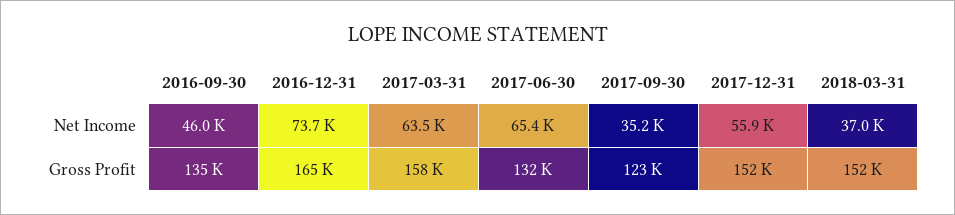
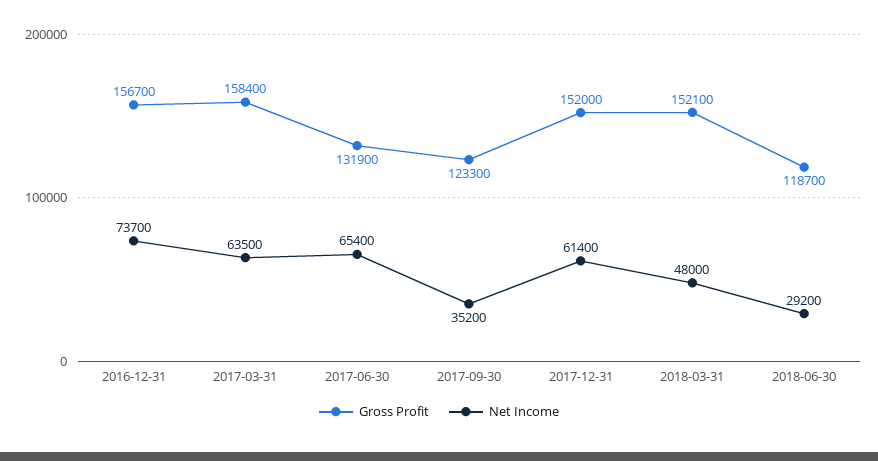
Net Income, 2016-09-30: 46000 -> none
Net Income, 2017-12-31: 55900 -> 61400
Net Income, 2018-03-31: 37000 -> 48000
Gross Profit, 2016-09-30: 135000 -> none
Gross Profit, 2016-12-31: 165000 -> 156700
Gross Profit, 2018-06-30: none -> 118700
Net Income, 2018-06-30: none -> 29200

